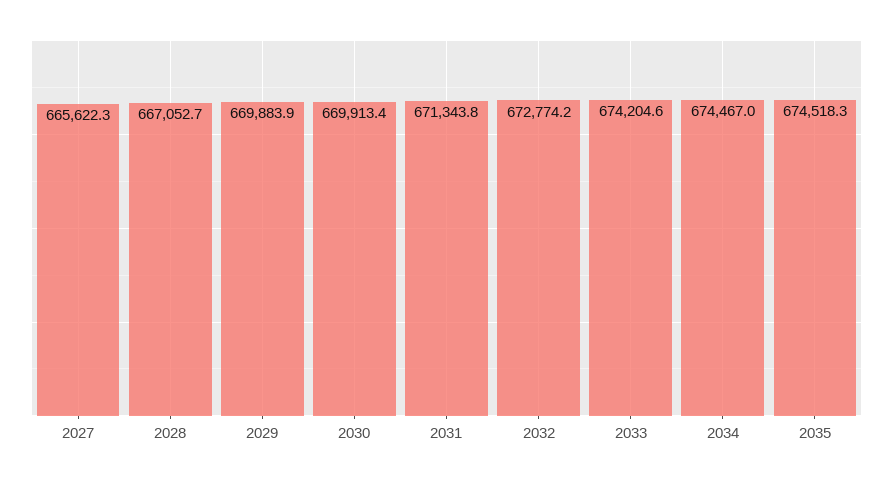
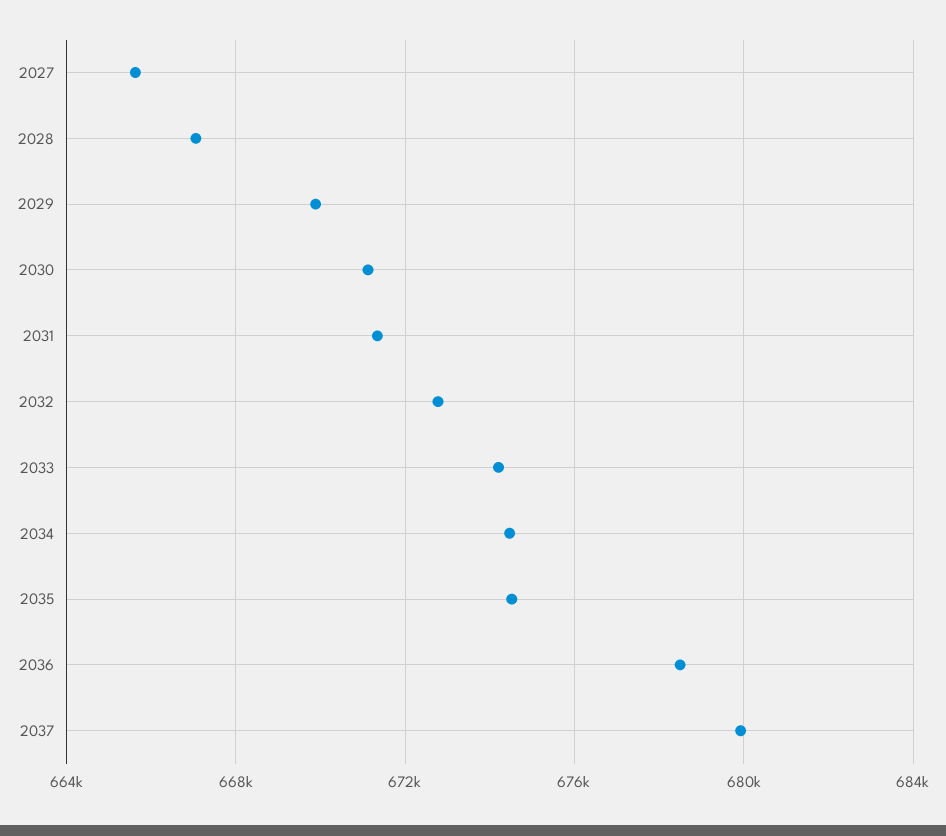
2030: 669913.4 -> 671000
2036: none -> 678500
2037: none -> 680000

